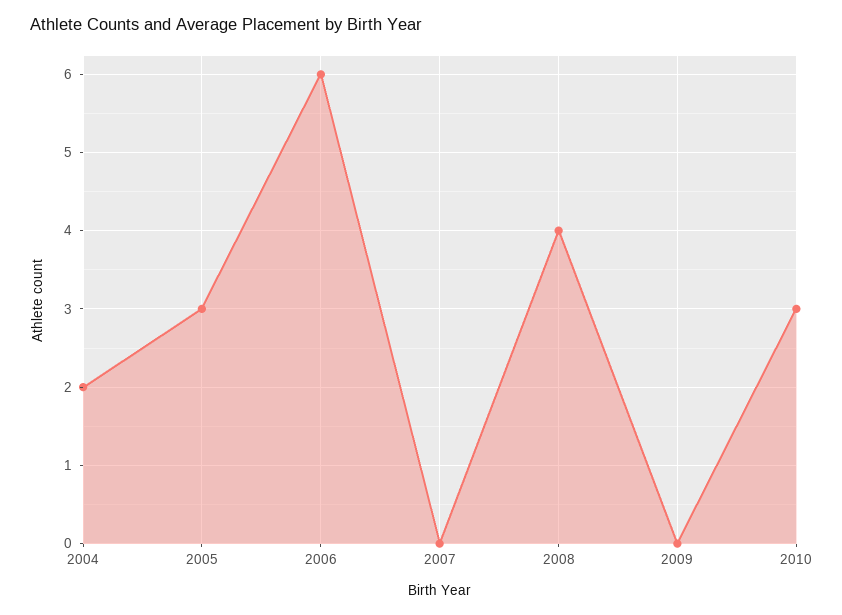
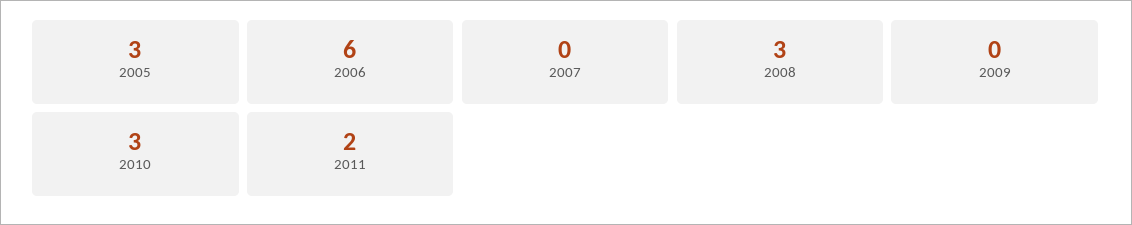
2004: 2 -> none
2008: 4 -> 3
2011: none -> 2

